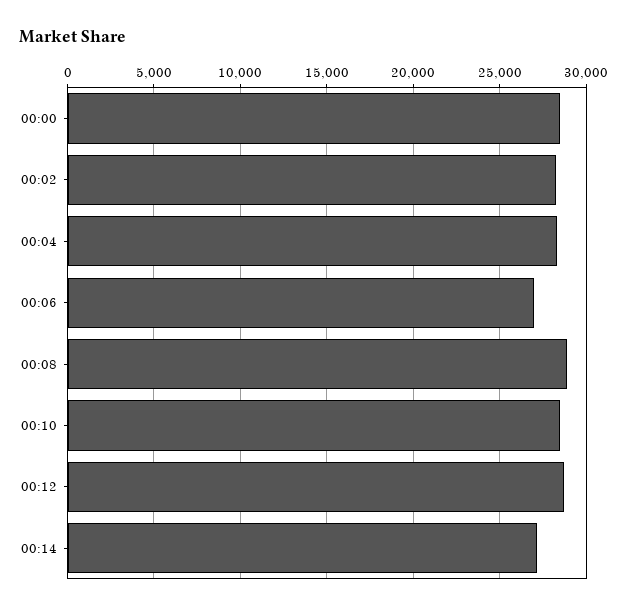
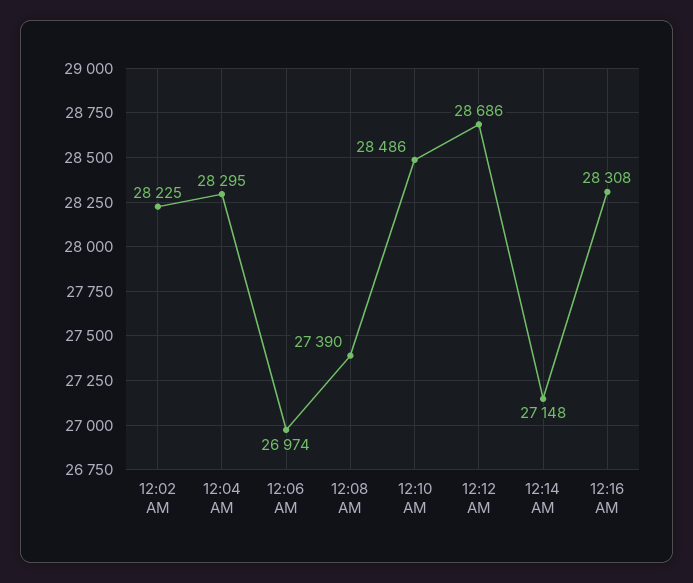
00:00: 28500 -> none
00:08: 29000 -> 27390
12:16 AM: none -> 28308

